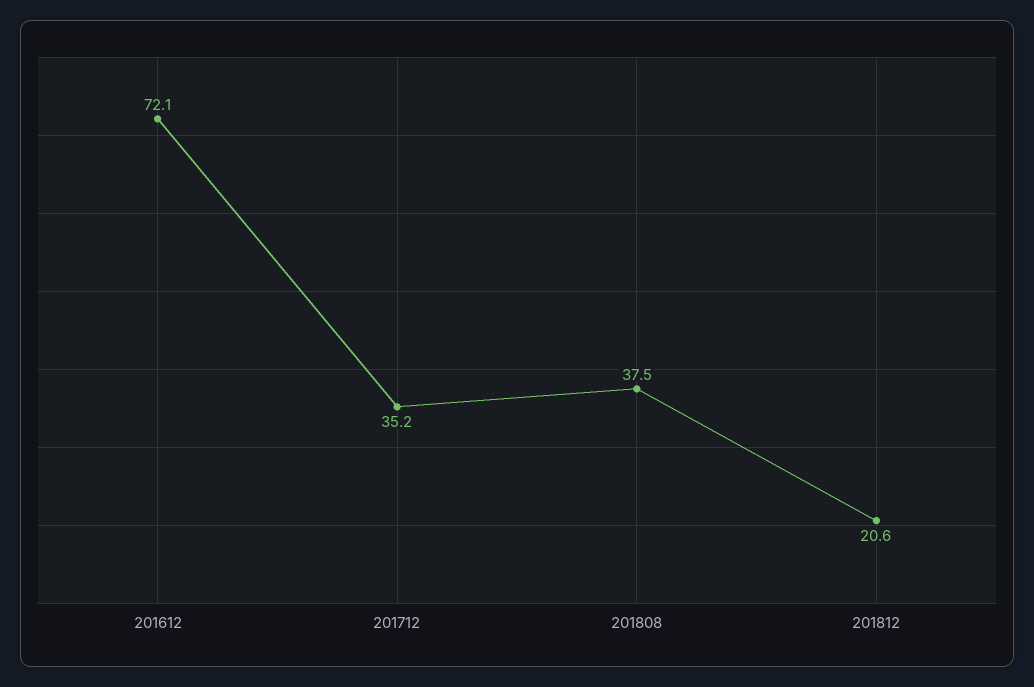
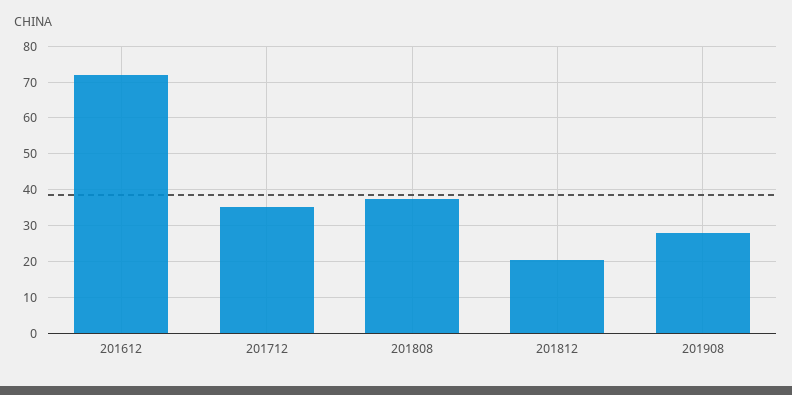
201908: none -> 28

